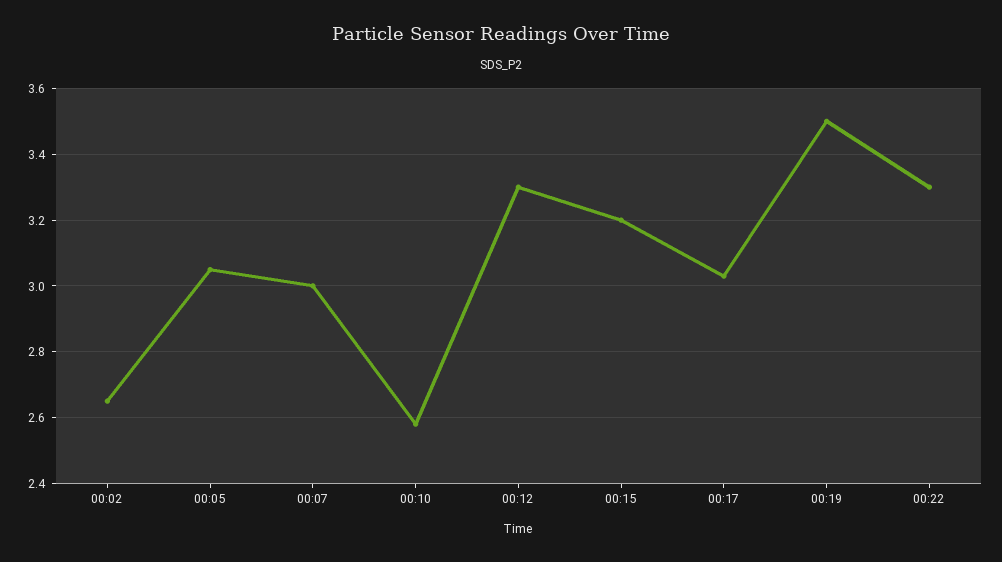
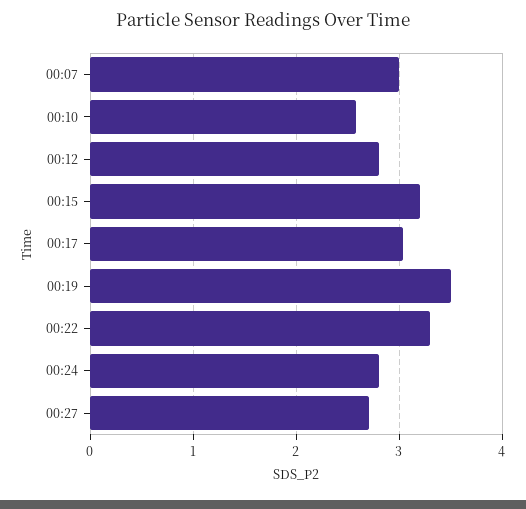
00:02: 2.65 -> none
00:05: 3.05 -> none
00:12: 3.3 -> 2.8
00:24: none -> 2.8
00:27: none -> 2.7

